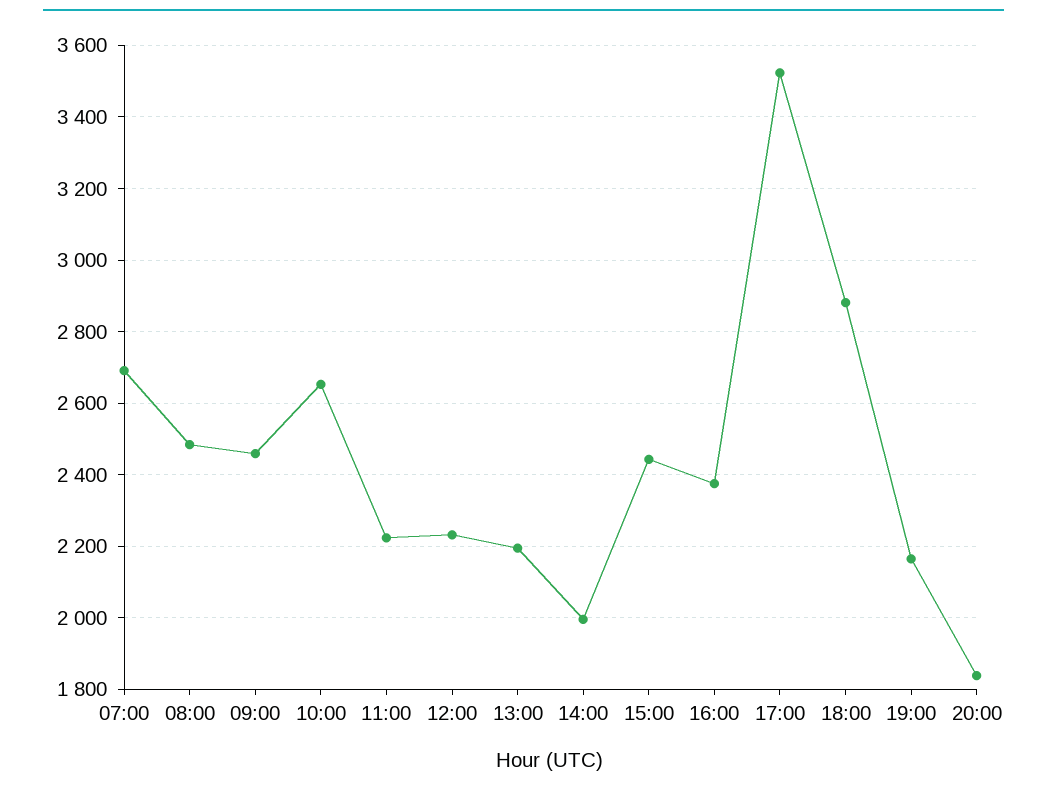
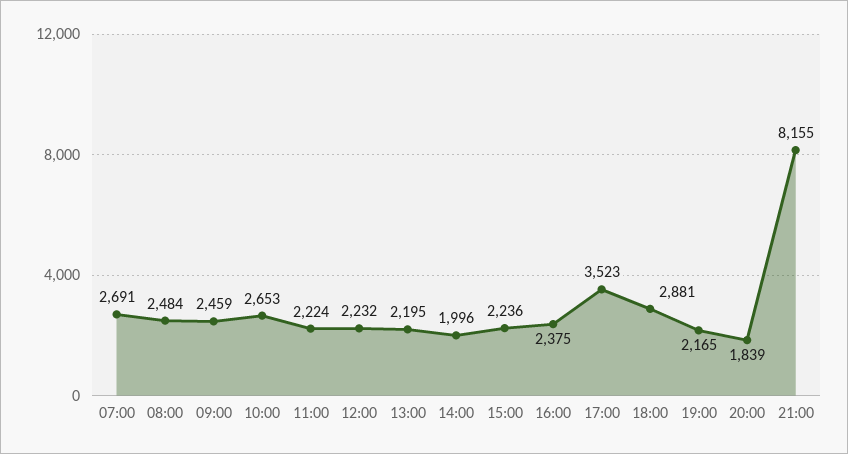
15:00: 2440 -> 2236
21:00: none -> 8155

